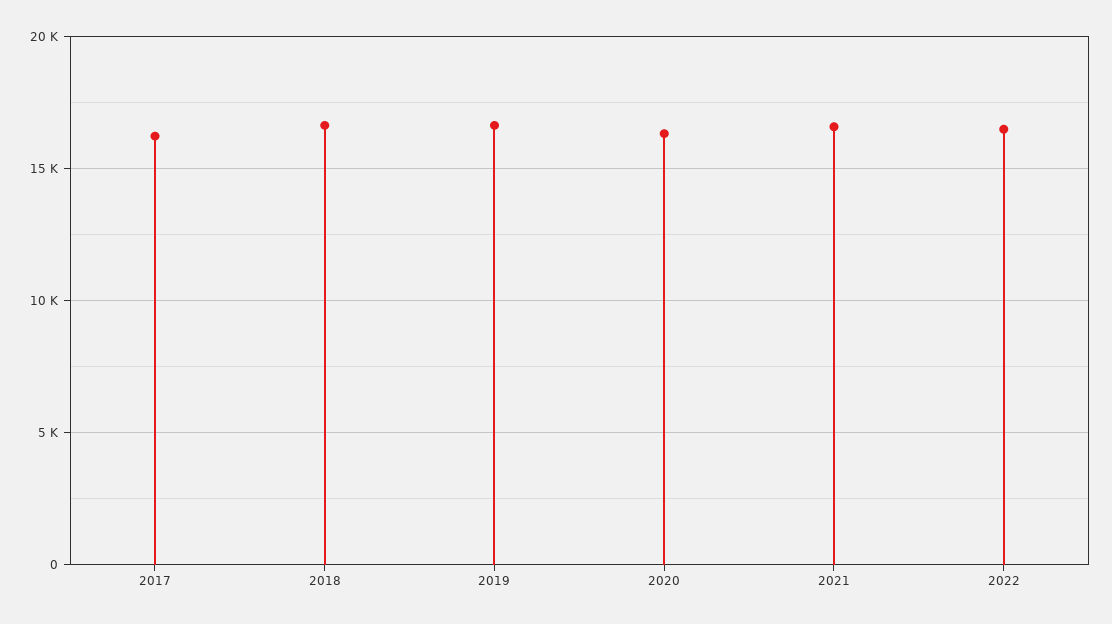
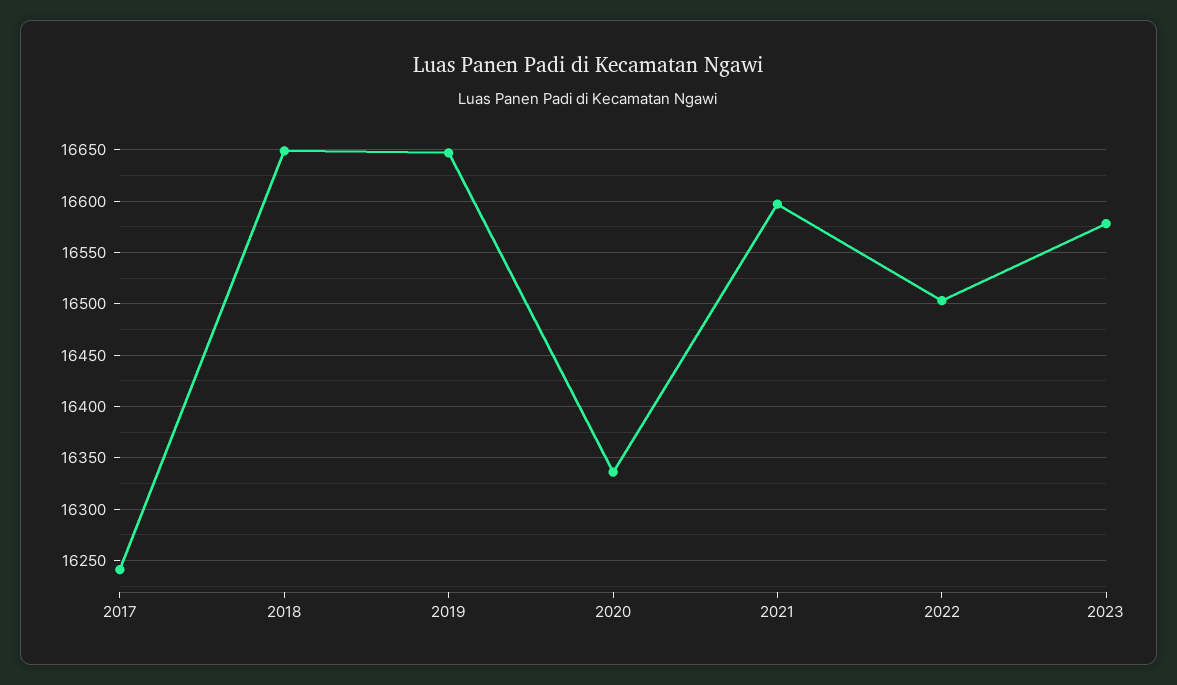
2023: none -> 16580

